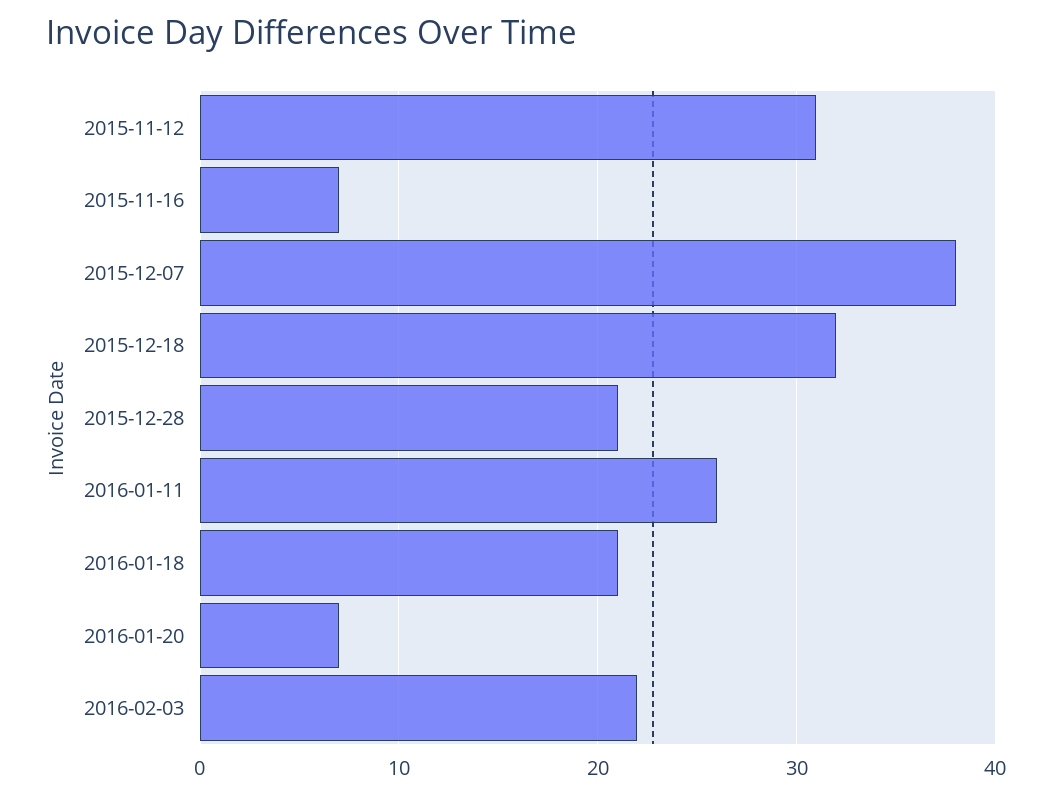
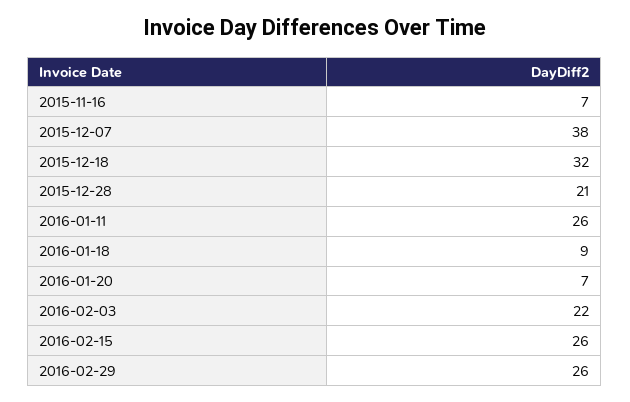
2015-11-12: 31 -> none
2016-01-18: 21 -> 9
2016-02-15: none -> 26
2016-02-29: none -> 26

